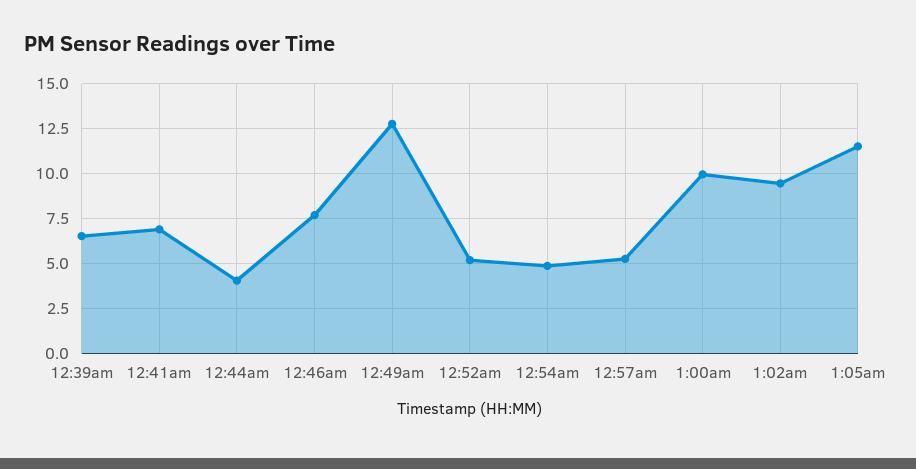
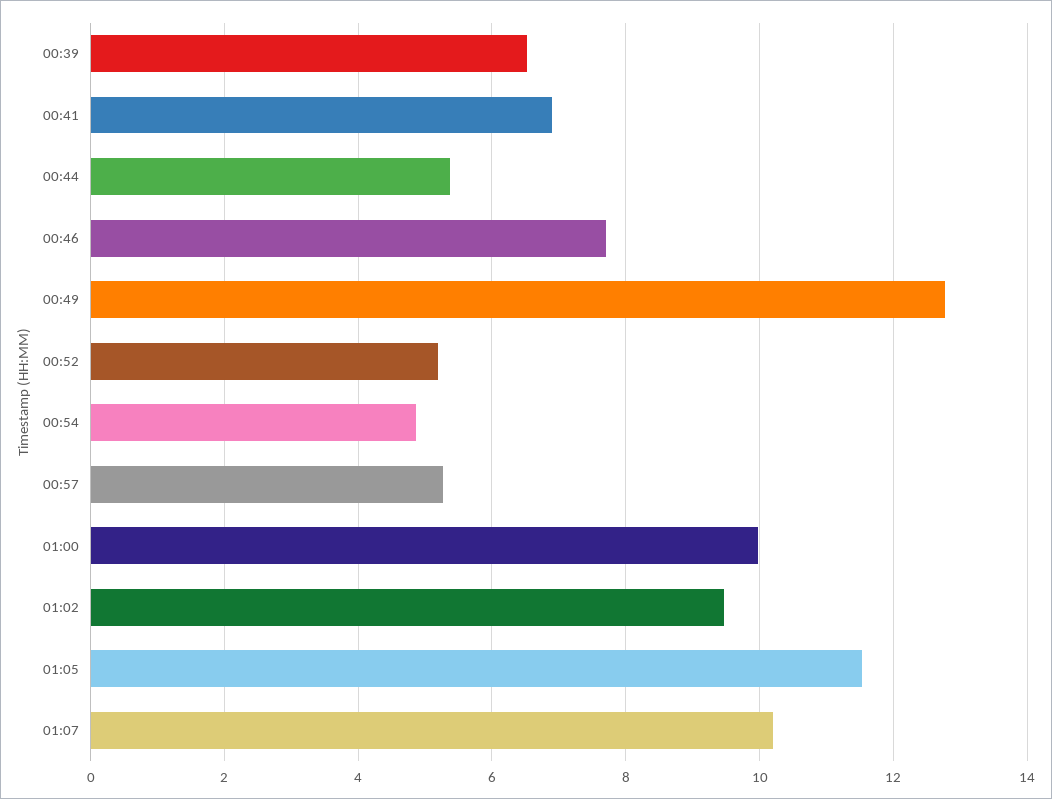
12:44am: 4 -> 5.4
01:07: none -> 10.2

